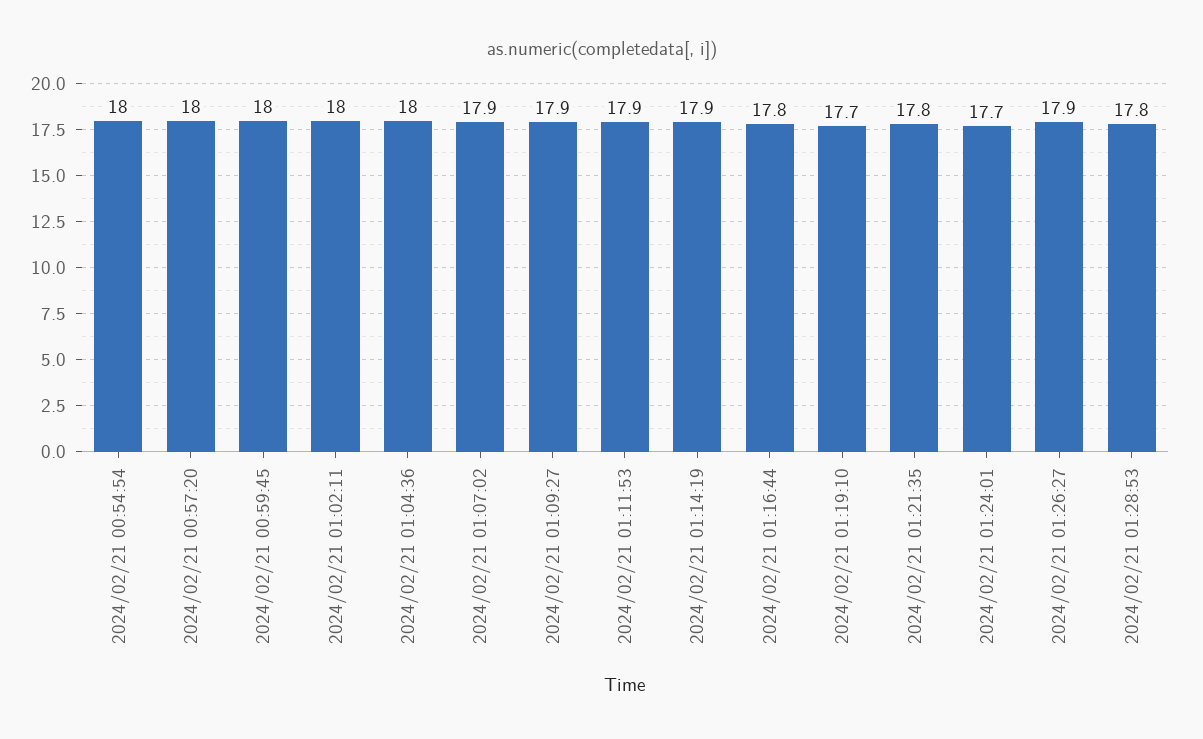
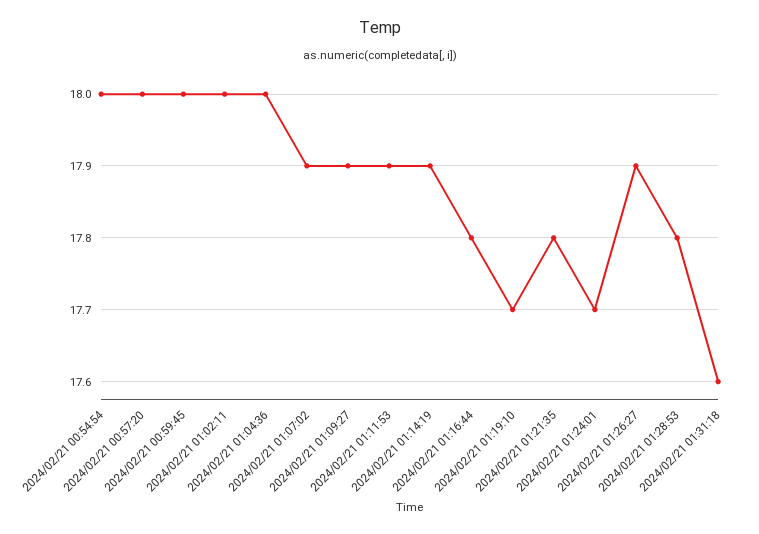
2024/02/21 01:31:18: none -> 17.6

